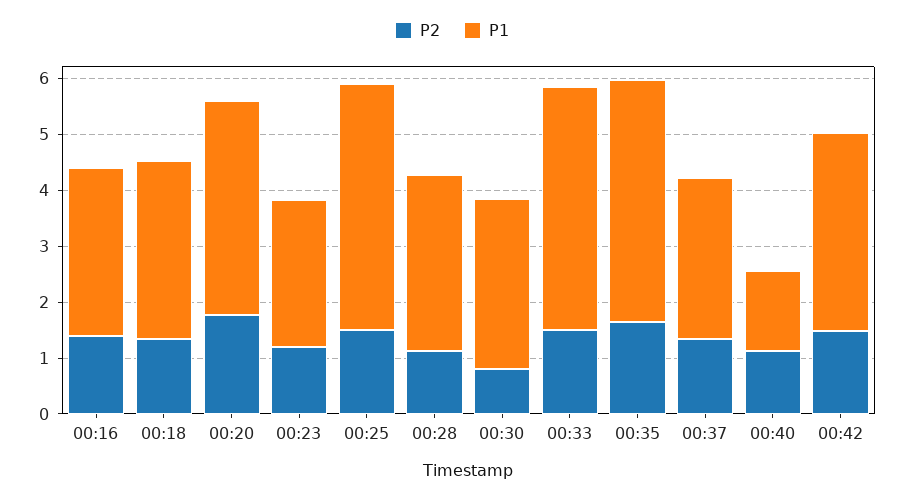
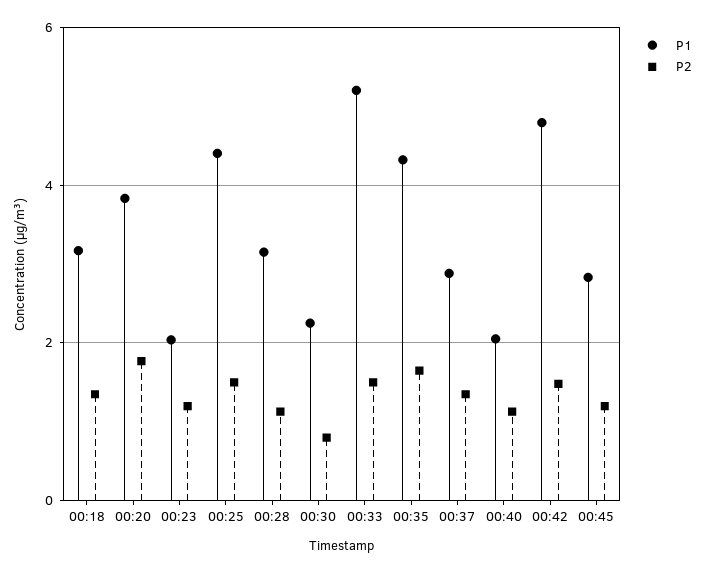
P2, 00:16: 1.4 -> none
P1, 00:16: 3 -> none
P1, 00:23: 2.6 -> 2
P1, 00:30: 3 -> 2.2
P1, 00:33: 4.4 -> 5.2
P1, 00:40: 1.4 -> 2
P1, 00:42: 3.6 -> 4.8
P1, 00:45: none -> 2.8
P2, 00:45: none -> 1.2

